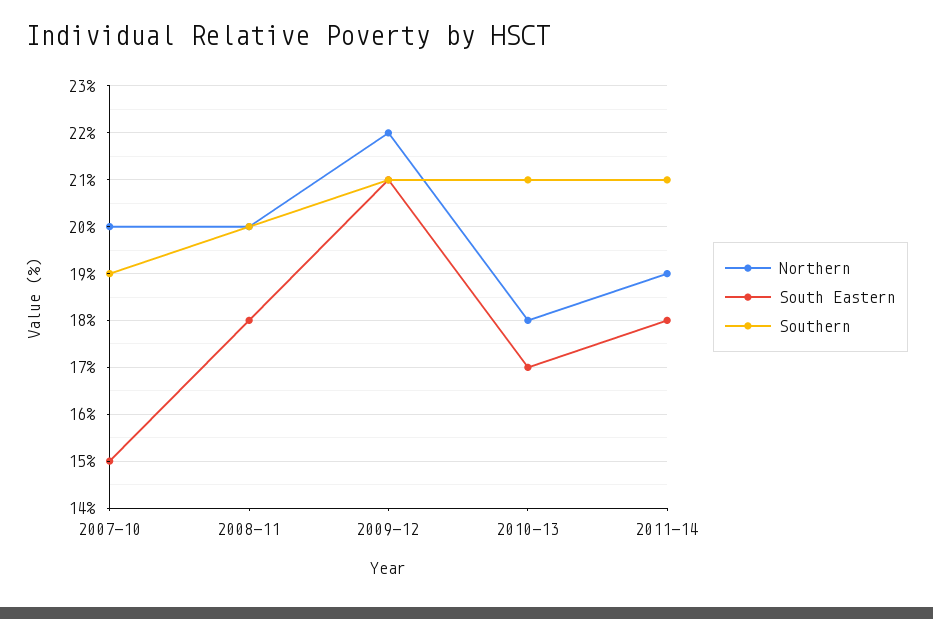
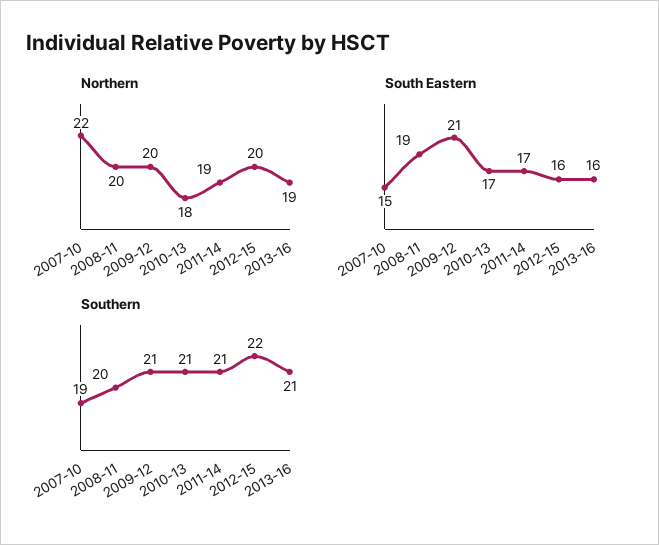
Northern, 2007-10: 20 -> 22
South Eastern, 2008-11: 18 -> 19
Northern, 2009-12: 22 -> 20
South Eastern, 2011-14: 18 -> 17
Northern, 2012-15: none -> 20
Northern, 2013-16: none -> 19
South Eastern, 2012-15: none -> 16
South Eastern, 2013-16: none -> 16
Southern, 2012-15: none -> 22
Southern, 2013-16: none -> 21

